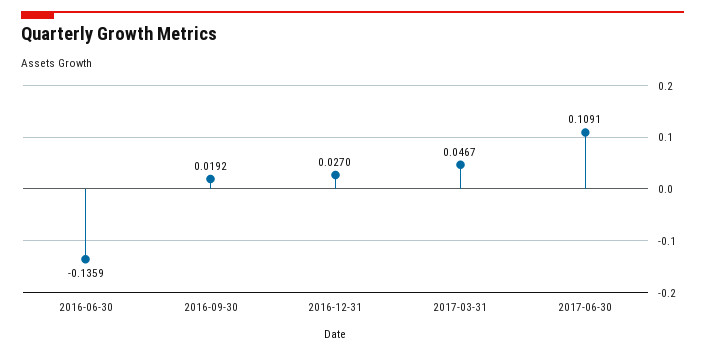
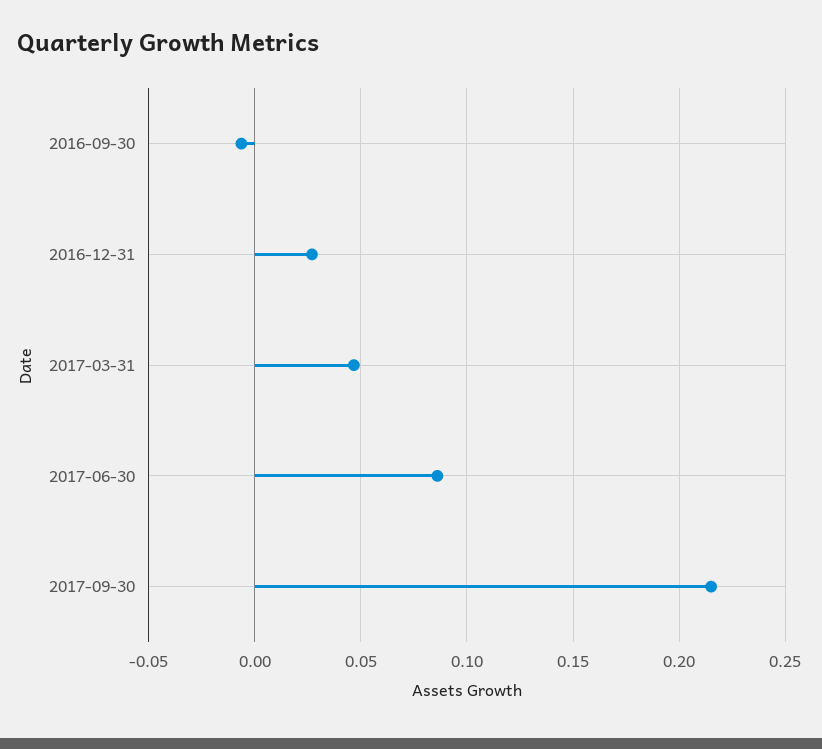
2016-06-30: -0.1359 -> none
2016-09-30: 0.0192 -> -0.005
2017-06-30: 0.1091 -> 0.085
2017-09-30: none -> 0.215

